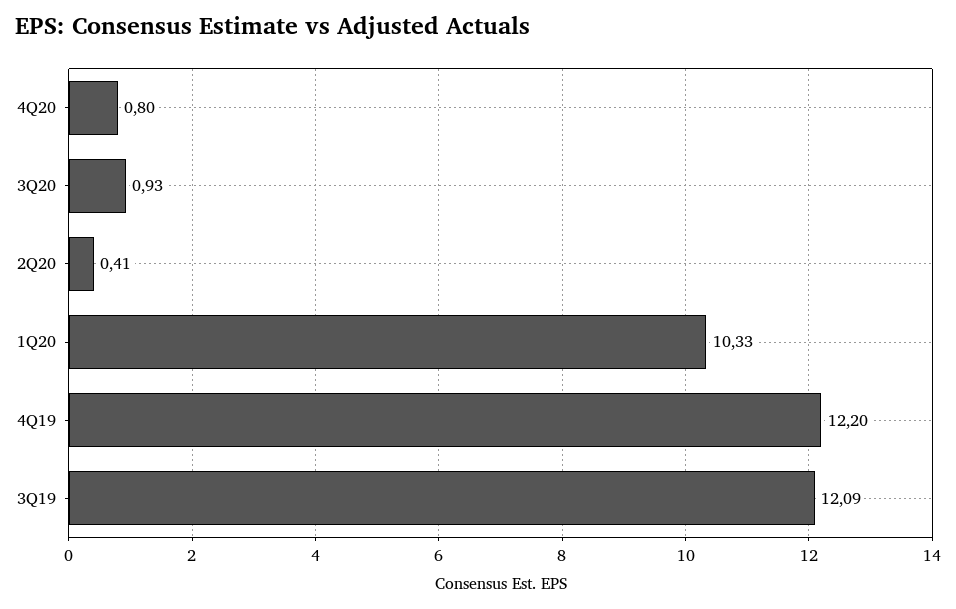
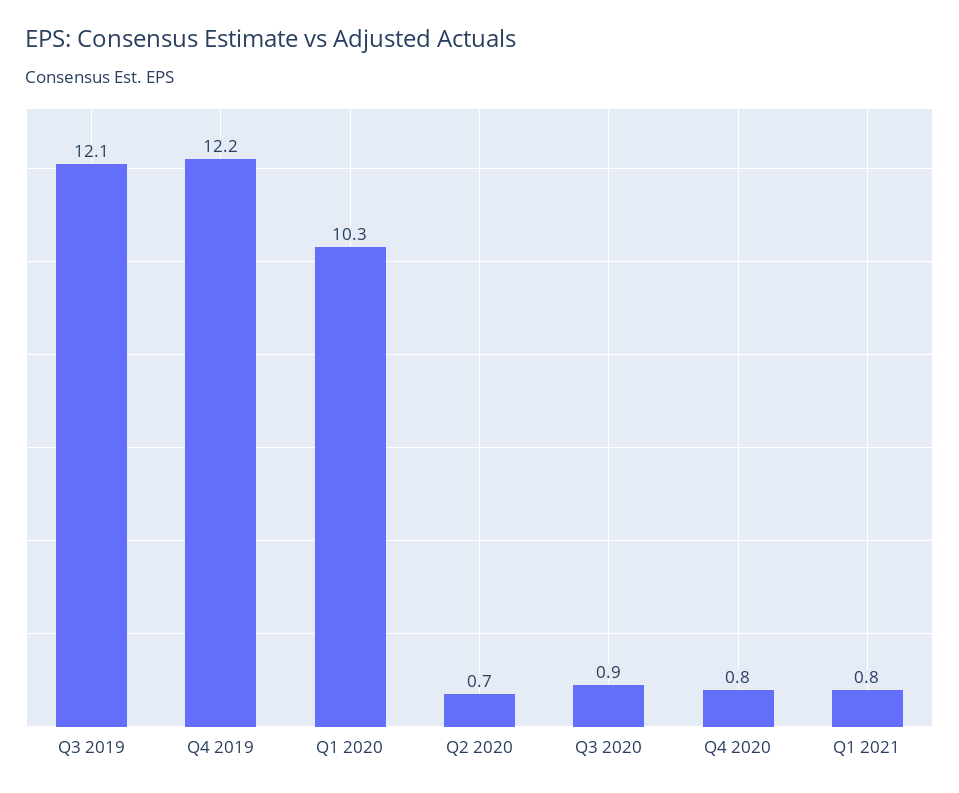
2Q20: 0.41 -> 0.7
Q1 2021: none -> 0.8

